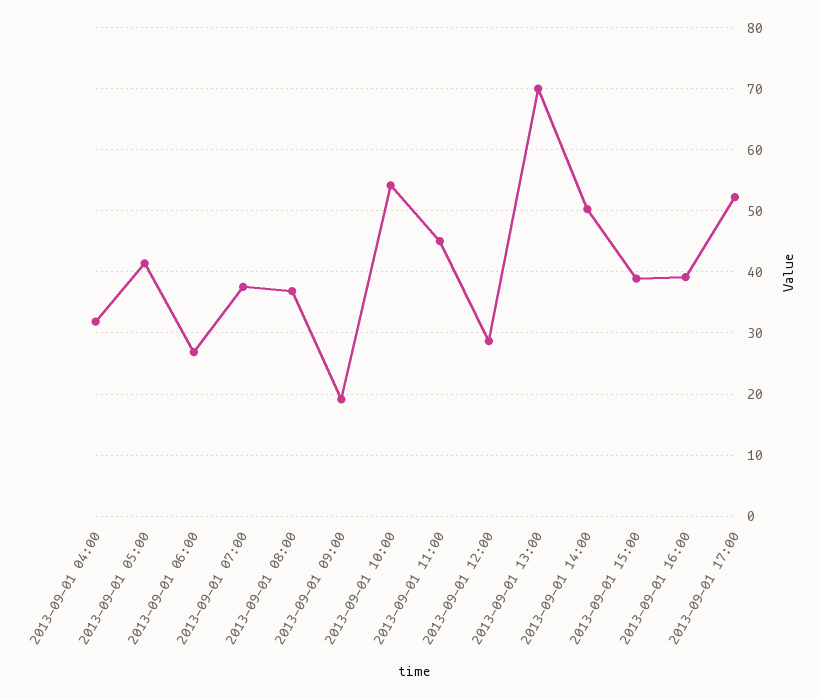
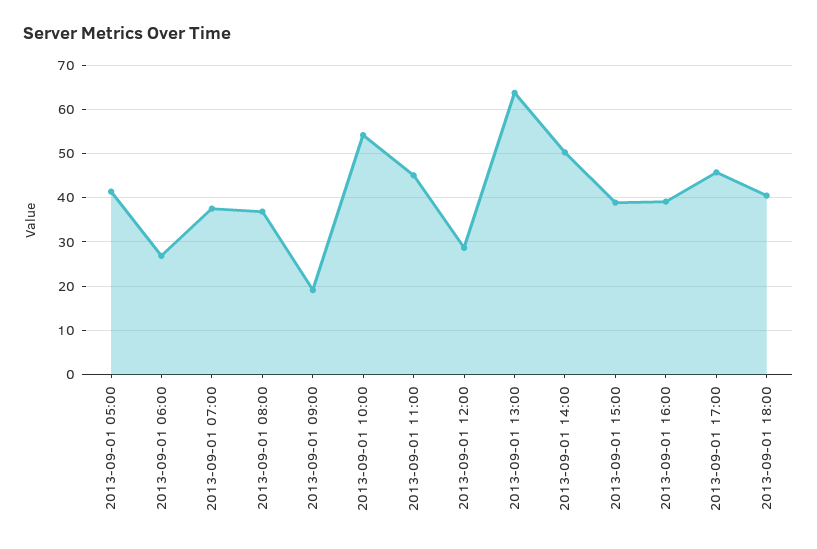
2013-09-01 04:00: 32 -> none
2013-09-01 13:00: 70 -> 64
2013-09-01 17:00: 52 -> 46
2013-09-01 18:00: none -> 40

